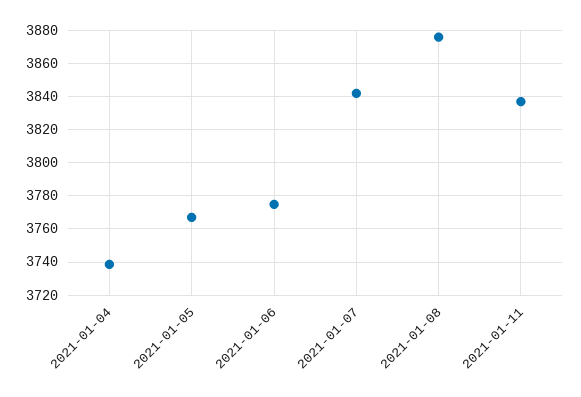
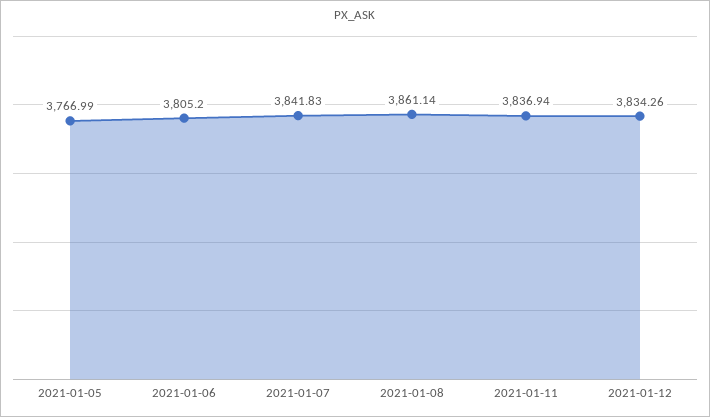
2021-01-04: 3740 -> none
2021-01-06: 3775 -> 3805.2
2021-01-08: 3875 -> 3861.14
2021-01-12: none -> 3834.26

